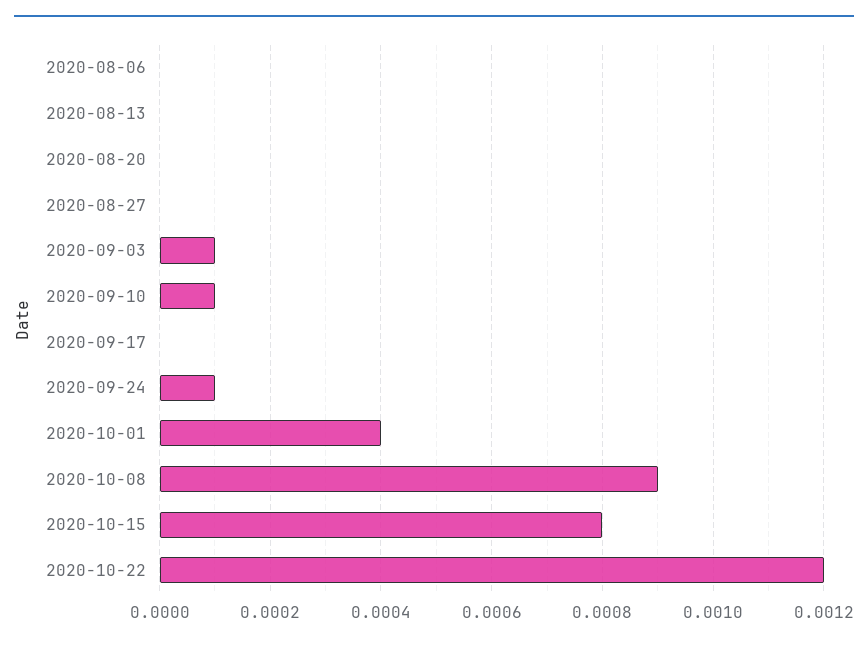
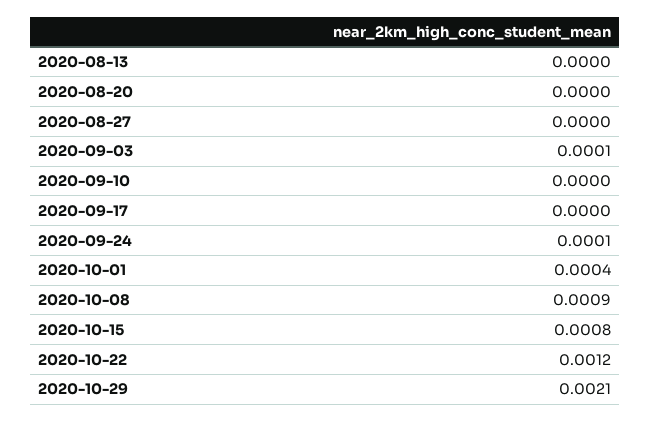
2020-08-06: 0 -> none
2020-09-10: 0.0001 -> 0
2020-10-29: none -> 0.0021

